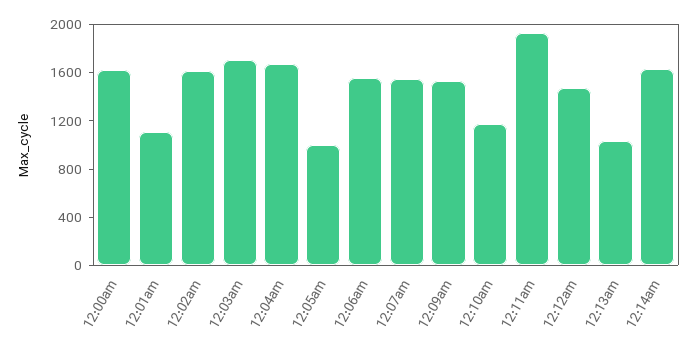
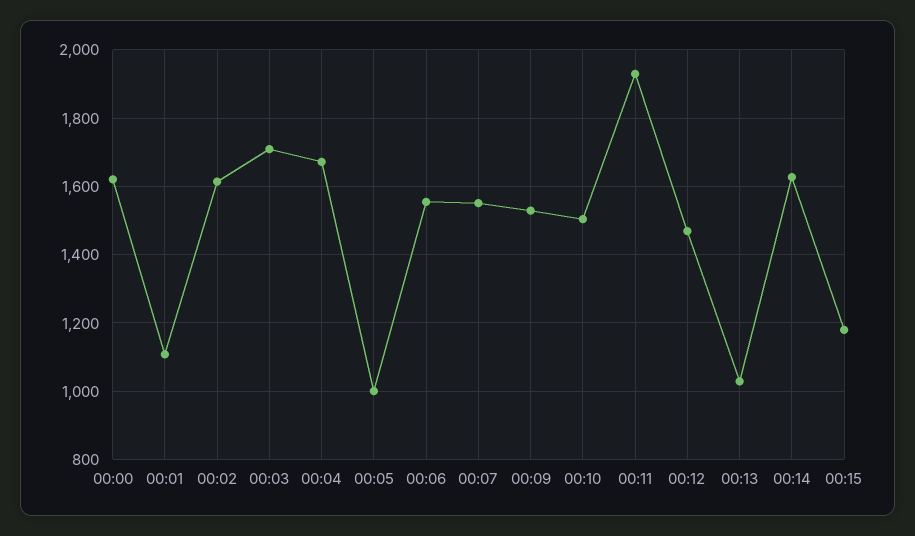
12:10am: 1200 -> 1500
00:15: none -> 1180

